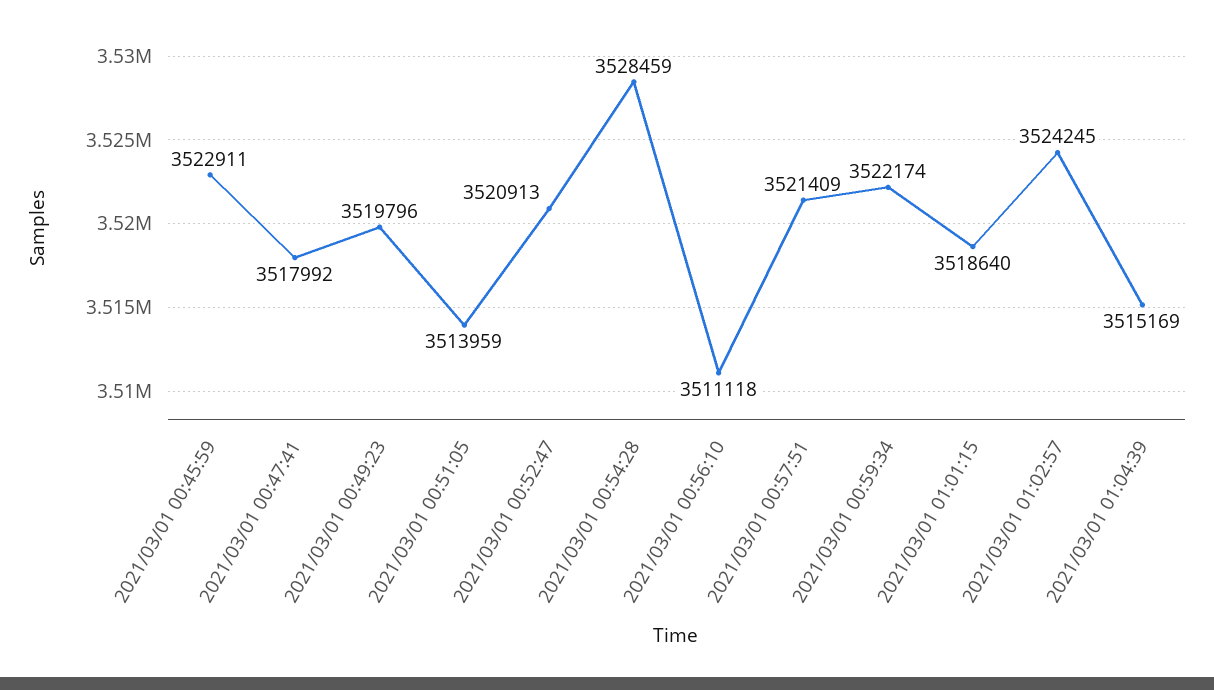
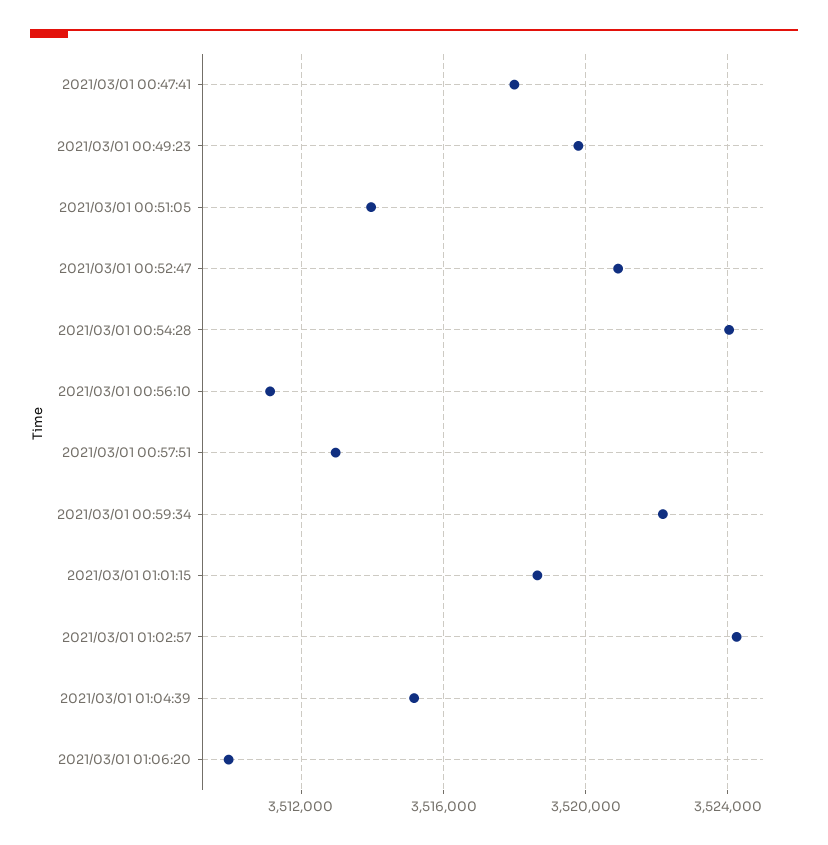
2021/03/01 00:45:59: 3522911 -> none
2021/03/01 00:54:28: 3528459 -> 3524000
2021/03/01 00:57:51: 3521409 -> 3513000
2021/03/01 01:06:20: none -> 3510000

